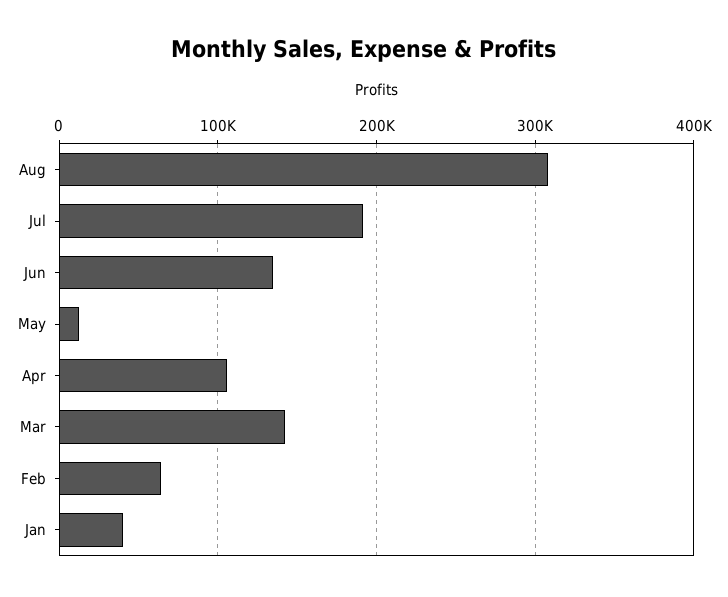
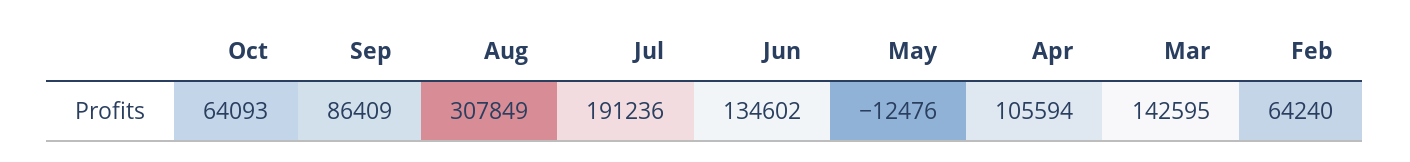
May: 10000 -> -12476
Jan: 40000 -> none
Oct: none -> 64093
Sep: none -> 86409

